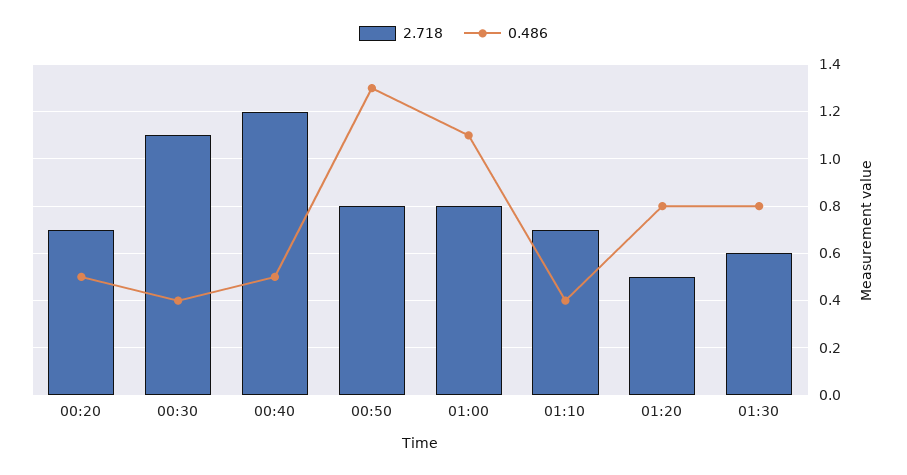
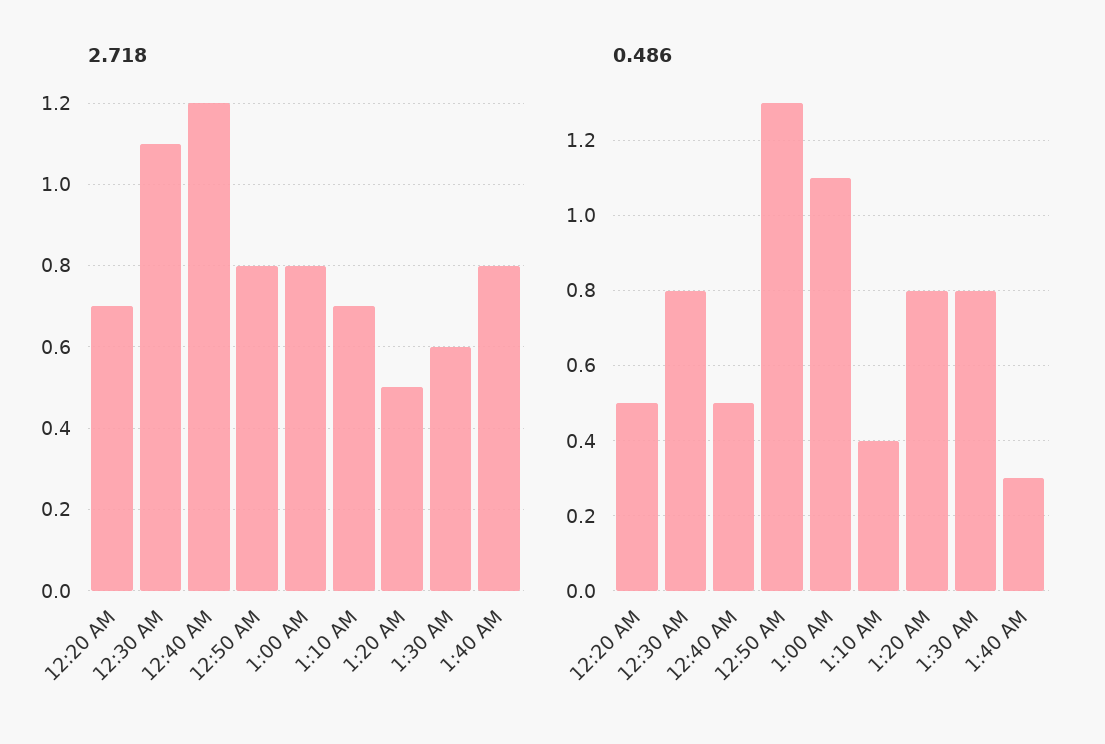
0.486, 00:30: 0.4 -> 0.8
2.718, 1:40 AM: none -> 0.8
0.486, 1:40 AM: none -> 0.3

